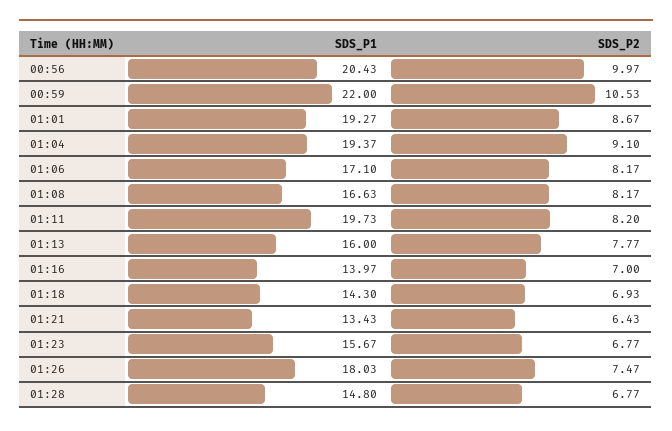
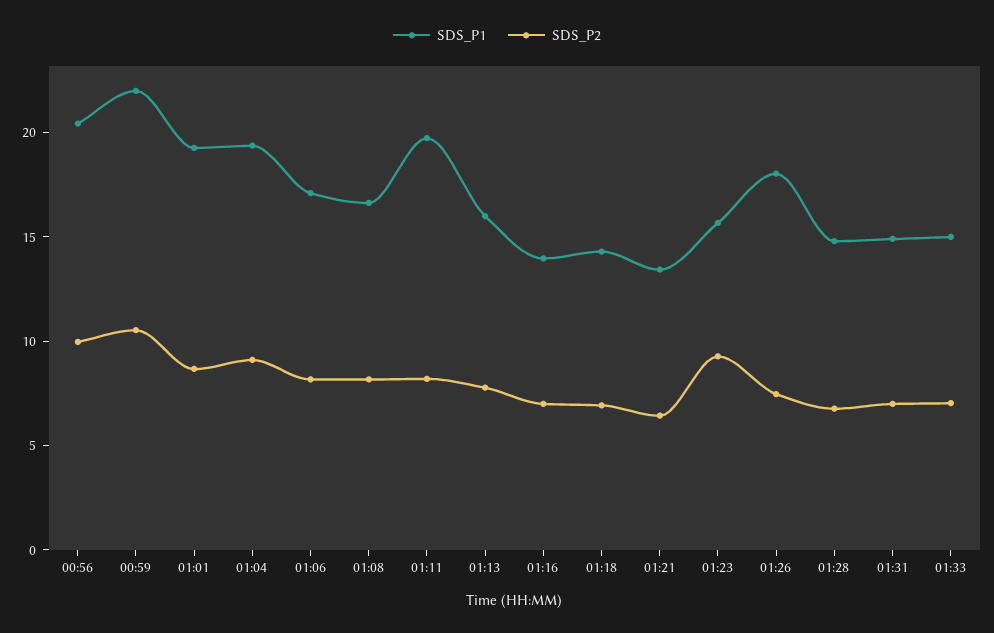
SDS_P2, 01:23: 6.77 -> 9
SDS_P1, 01:31: none -> 15
SDS_P2, 01:31: none -> 7
SDS_P1, 01:33: none -> 15
SDS_P2, 01:33: none -> 7

